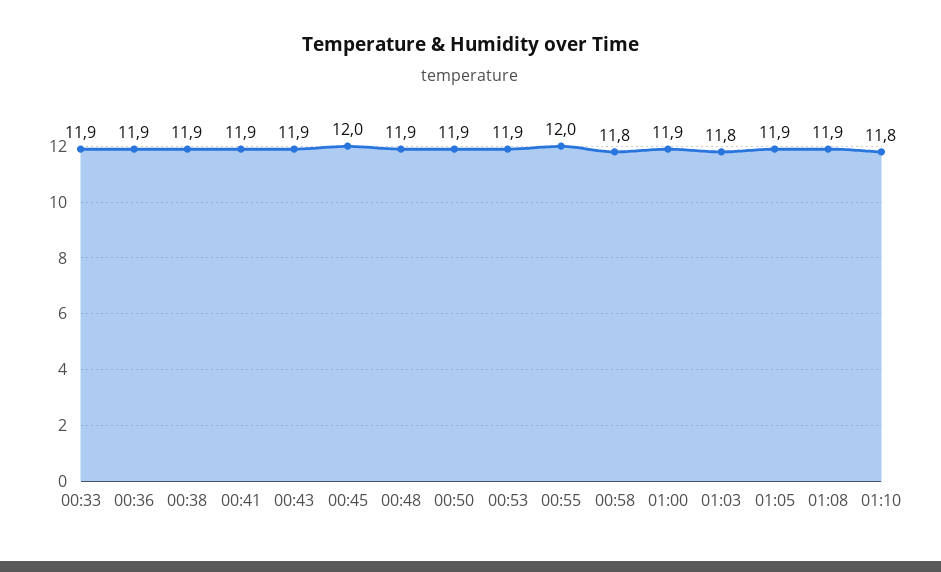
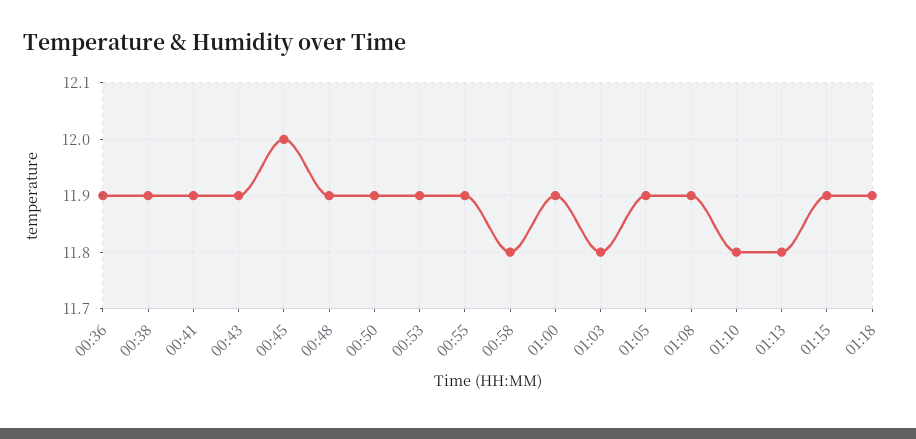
00:33: 11.9 -> none
00:55: 12 -> 11.9
01:13: none -> 11.8
01:15: none -> 11.9
01:18: none -> 11.9

